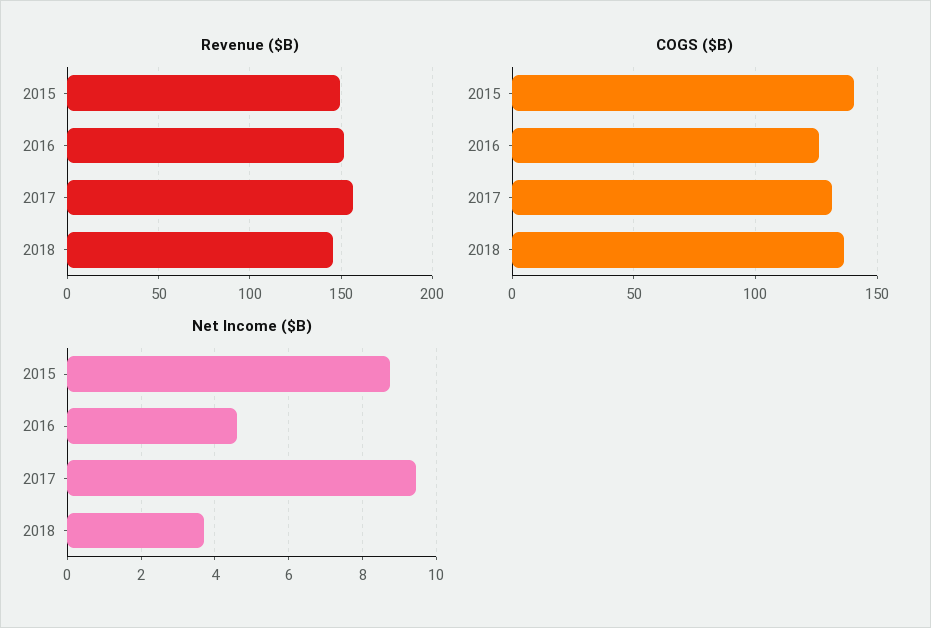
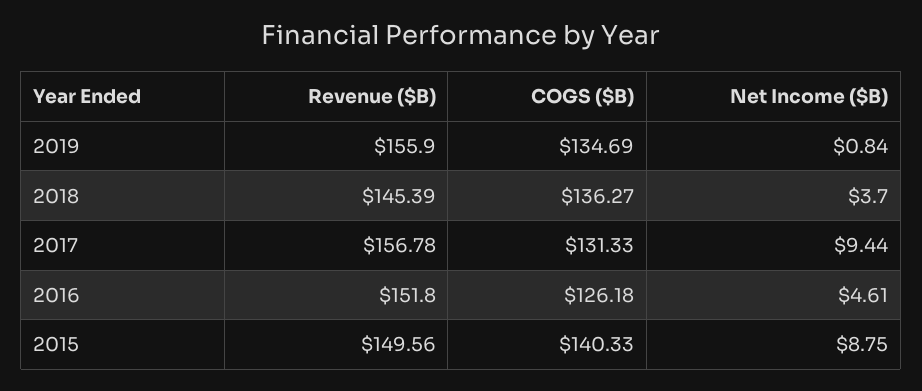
Revenue ($B), 2019: none -> 155.9
COGS ($B), 2019: none -> 134.69
Net Income ($B), 2019: none -> 0.84

